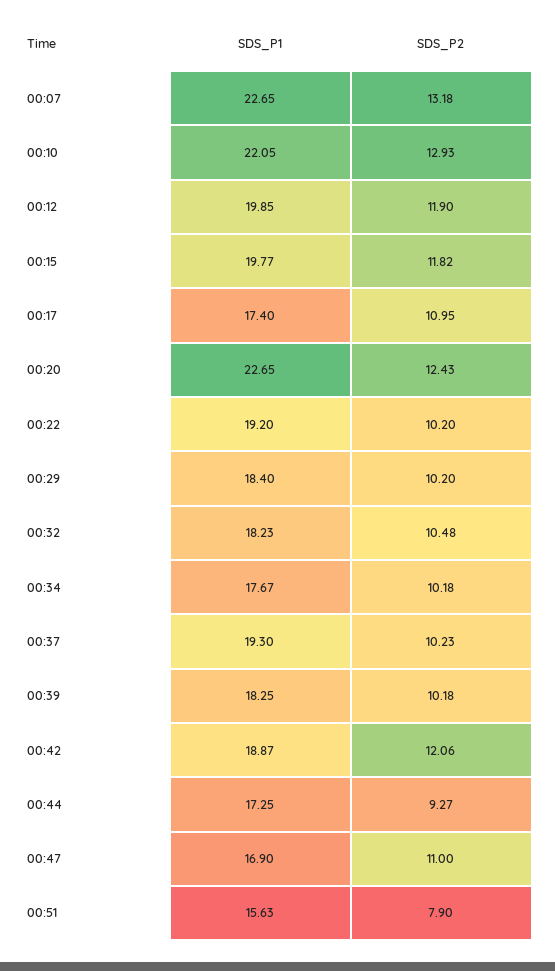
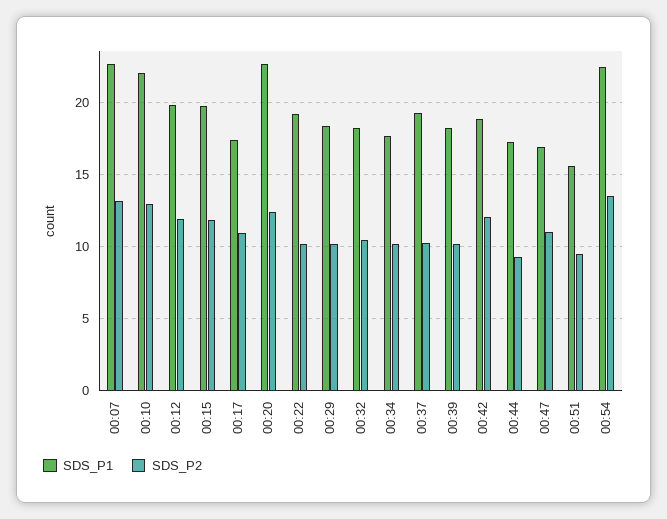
SDS_P2, 00:51: 7.9 -> 9.5
SDS_P1, 00:54: none -> 22.5
SDS_P2, 00:54: none -> 13.5

